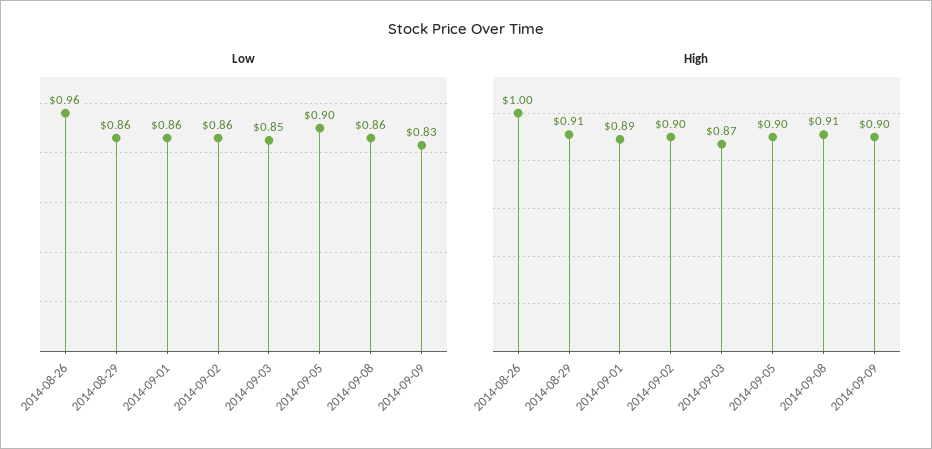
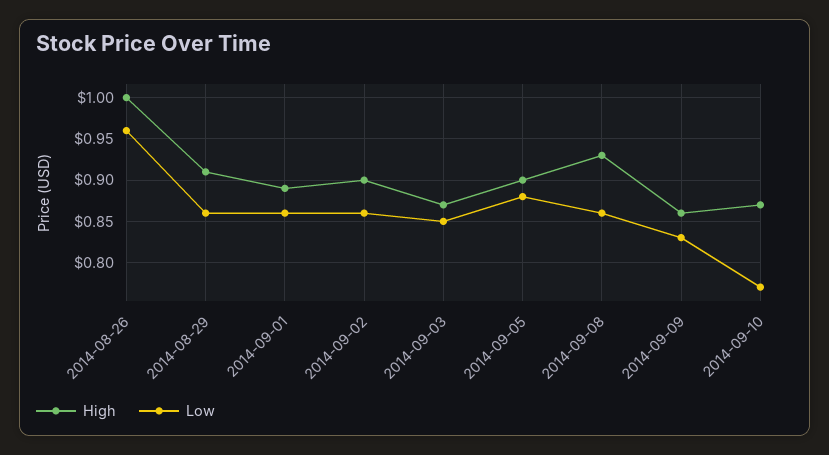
Low, 2014-09-05: 0.9 -> 0.88
High, 2014-09-08: 0.91 -> 0.93
High, 2014-09-09: 0.9 -> 0.86
High, 2014-09-10: none -> 0.87
Low, 2014-09-10: none -> 0.77

